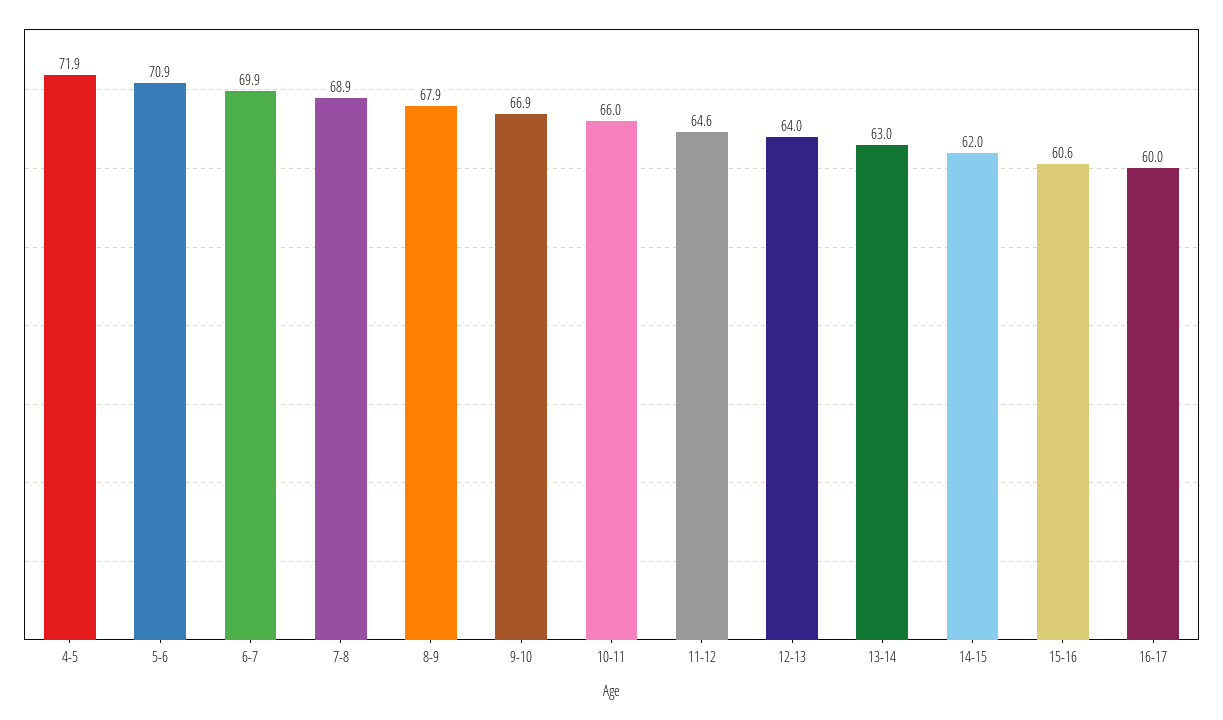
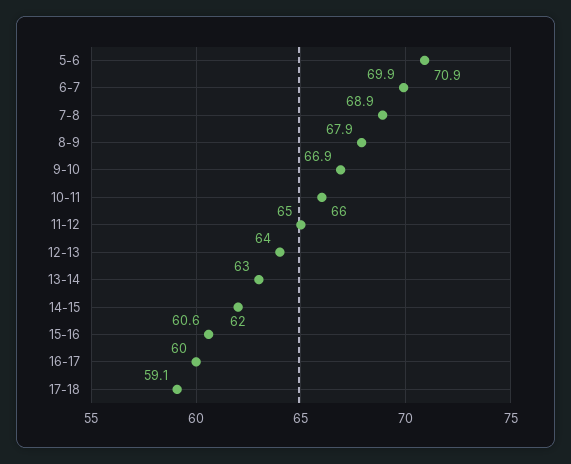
4-5: 71.9 -> none
11-12: 64.6 -> 65
17-18: none -> 59.1

